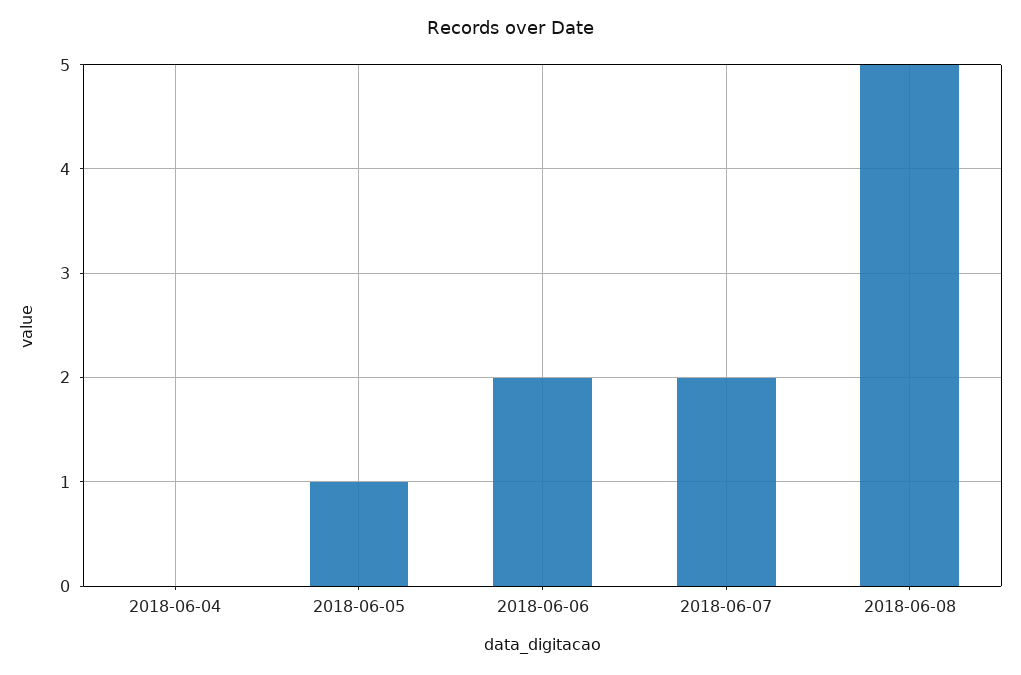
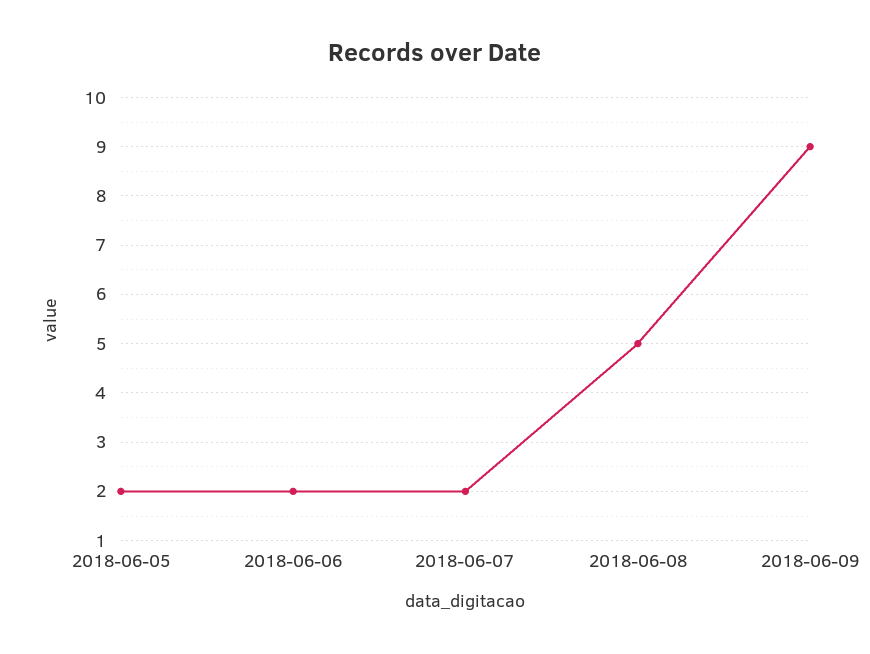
2018-06-04: 0 -> none
2018-06-05: 1 -> 2
2018-06-09: none -> 9

